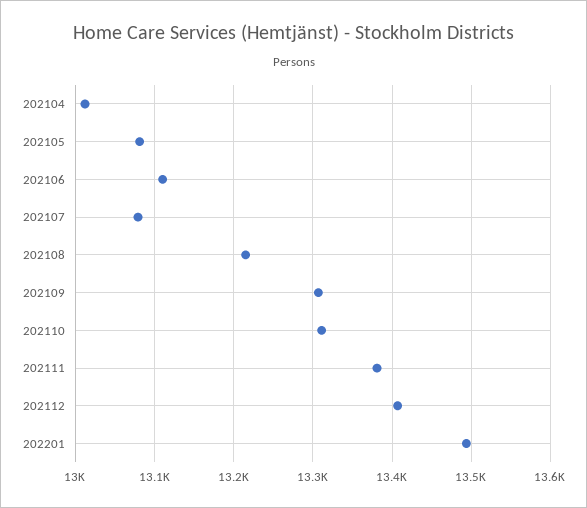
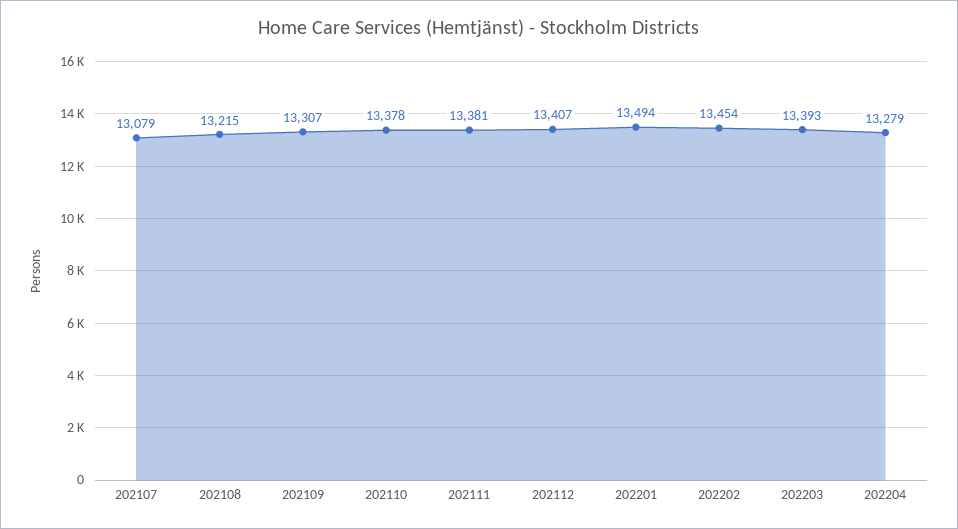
202104: 13010 -> none
202105: 13080 -> none
202106: 13110 -> none
202110: 13310 -> 13378
202202: none -> 13454
202203: none -> 13393
202204: none -> 13279

